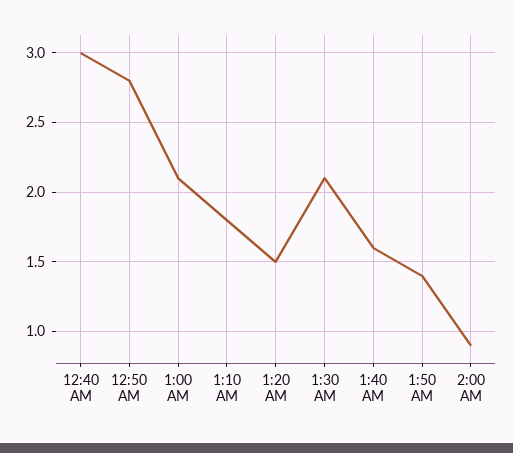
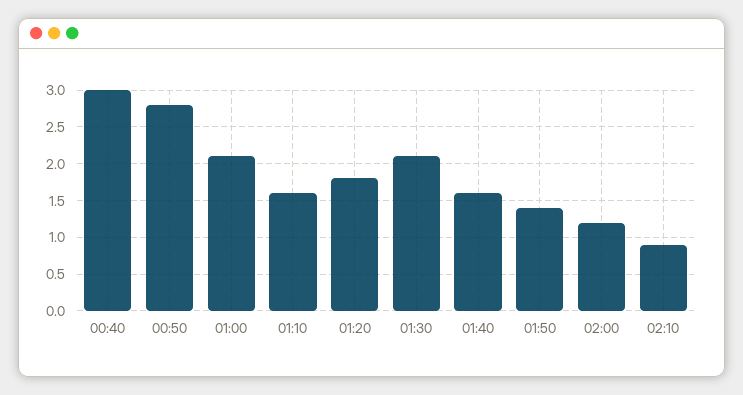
1:10 AM: 1.8 -> 1.6
1:20 AM: 1.5 -> 1.8
2:00 AM: 0.9 -> 1.2
02:10: none -> 0.9

